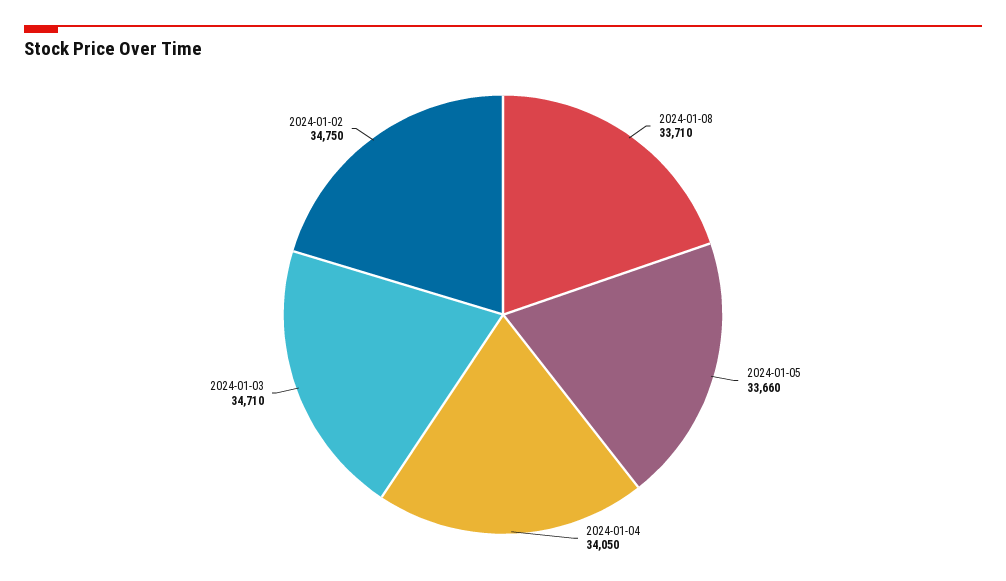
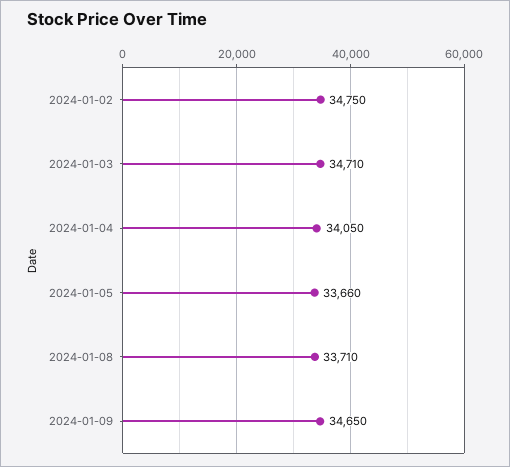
2024-01-09: none -> 34650

